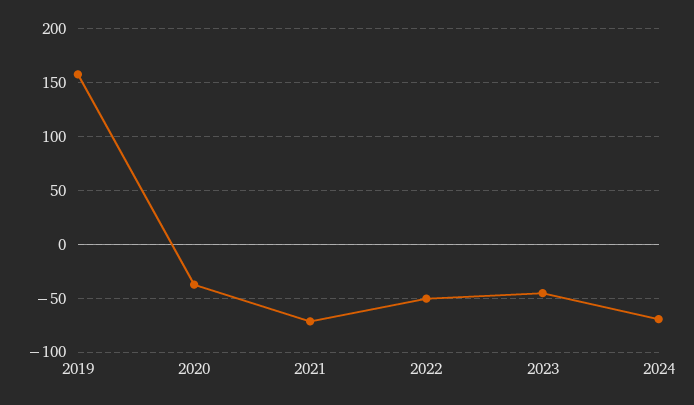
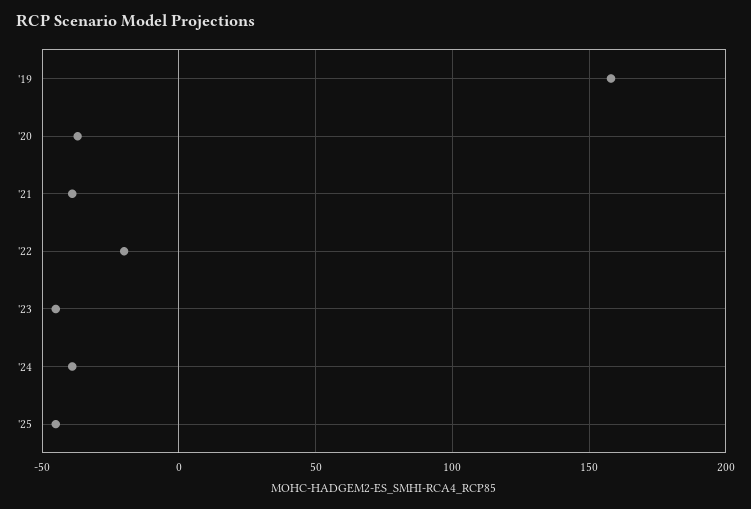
2021: -70 -> -40
2022: -50 -> -20
2024: -70 -> -40
'25: none -> -45

